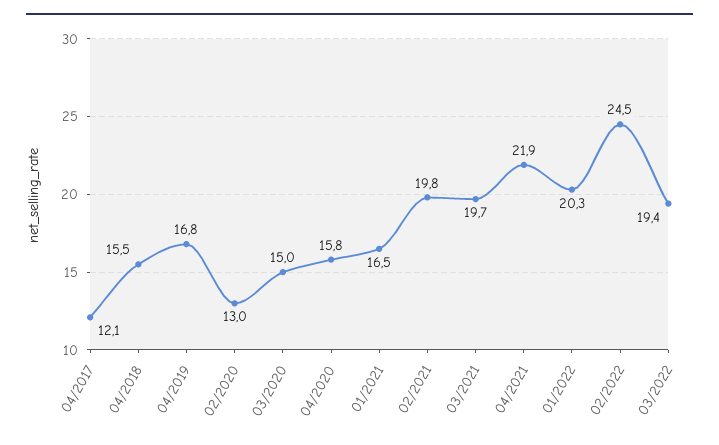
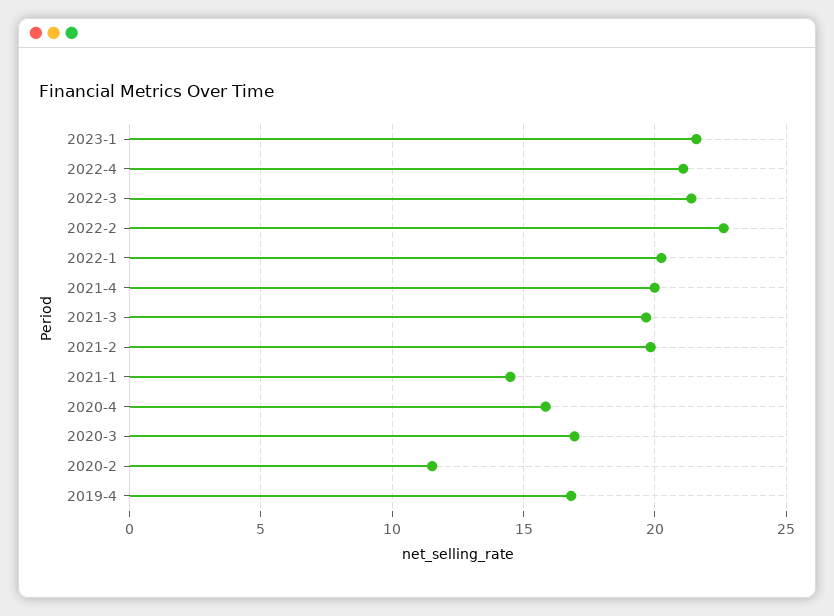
04/2017: 12.1 -> none
04/2018: 15.5 -> none
02/2020: 13 -> 11.5
03/2020: 15 -> 17
01/2021: 16.5 -> 14.5
04/2021: 21.9 -> 20
02/2022: 24.5 -> 22.5
03/2022: 19.4 -> 21.5
2023-1: none -> 21.5
2022-4: none -> 21

